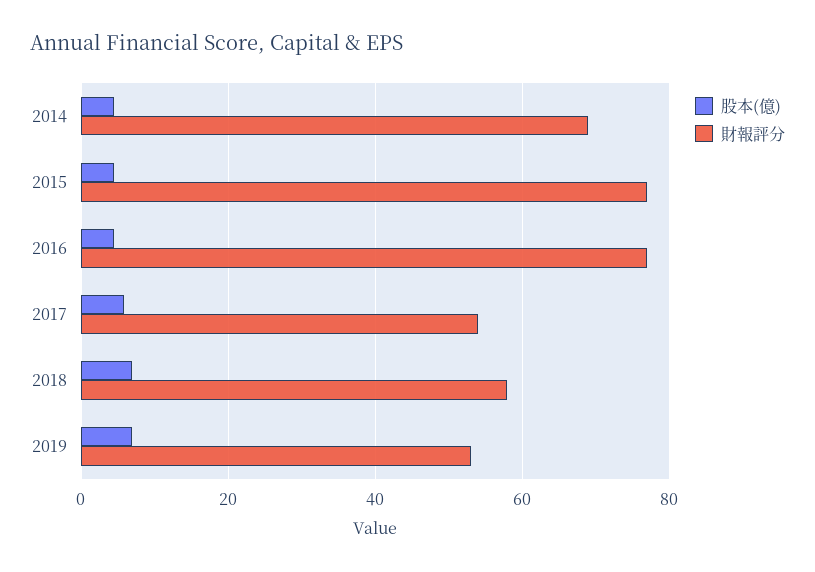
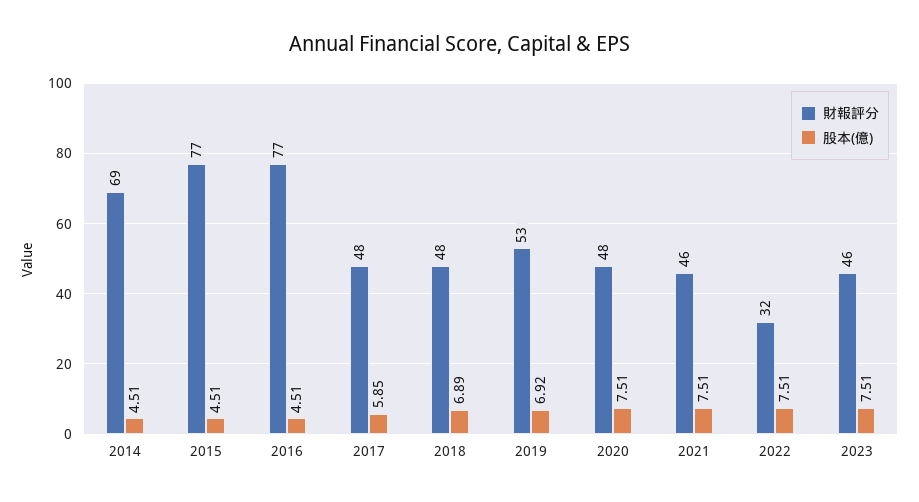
財報評分, 2017: 54 -> 48
財報評分, 2018: 58 -> 48
財報評分, 2020: none -> 48
股本(億), 2020: none -> 7.51
財報評分, 2021: none -> 46
股本(億), 2021: none -> 7.51
財報評分, 2022: none -> 32
股本(億), 2022: none -> 7.51
財報評分, 2023: none -> 46
股本(億), 2023: none -> 7.51

